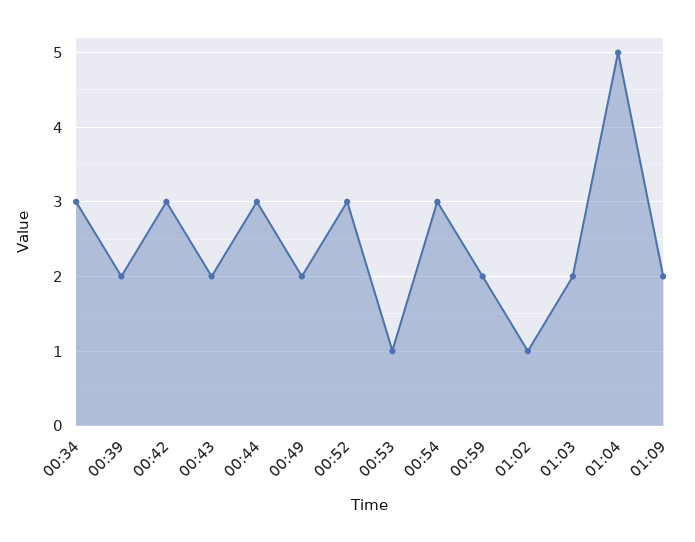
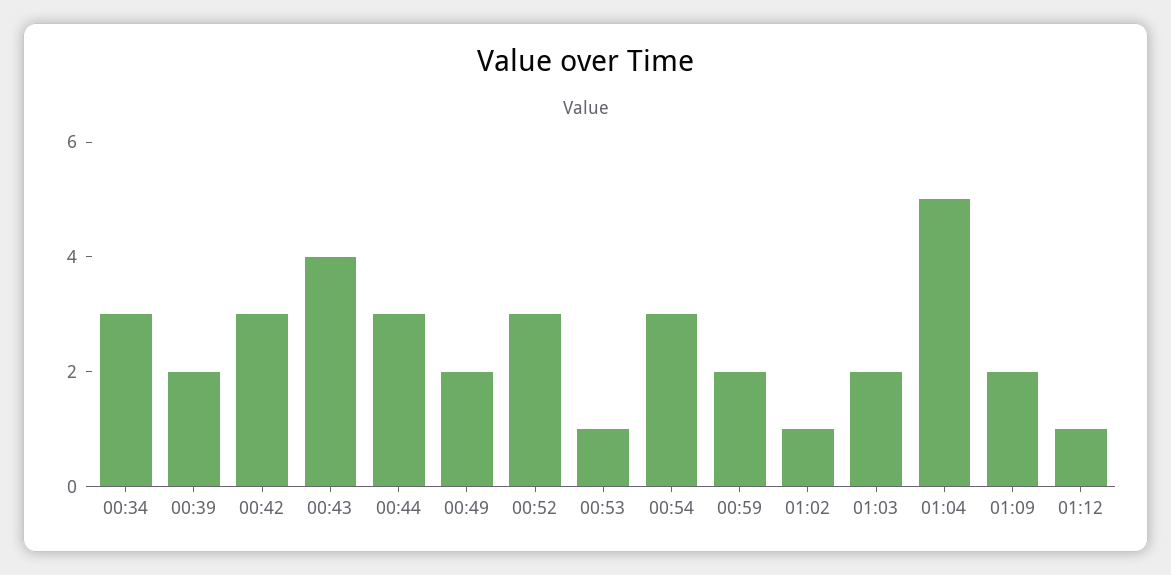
00:43: 2 -> 4
01:12: none -> 1

